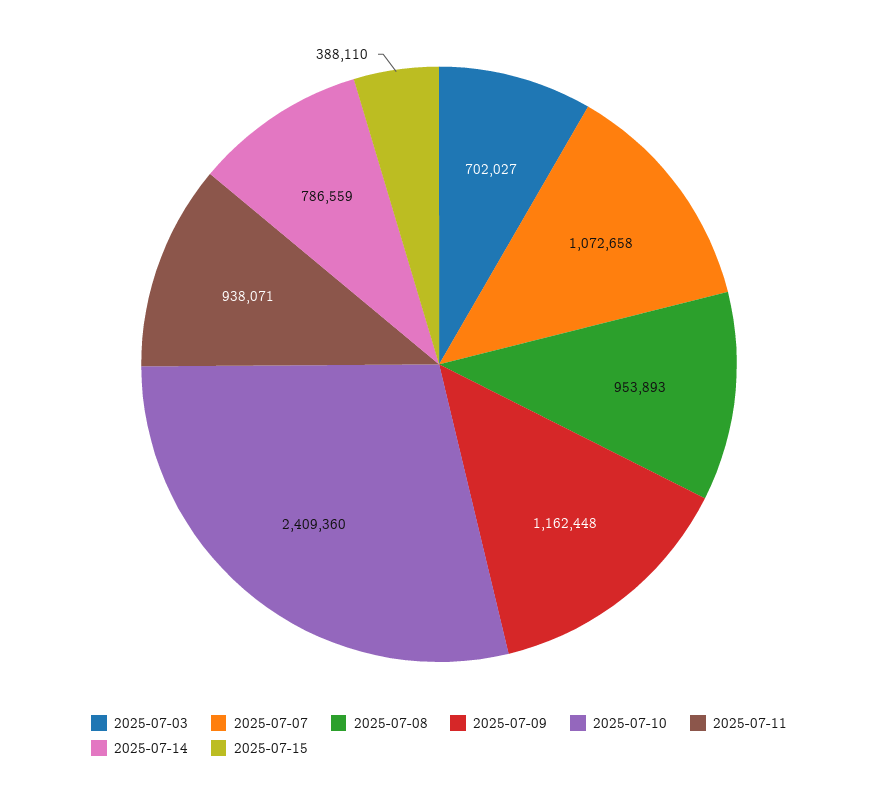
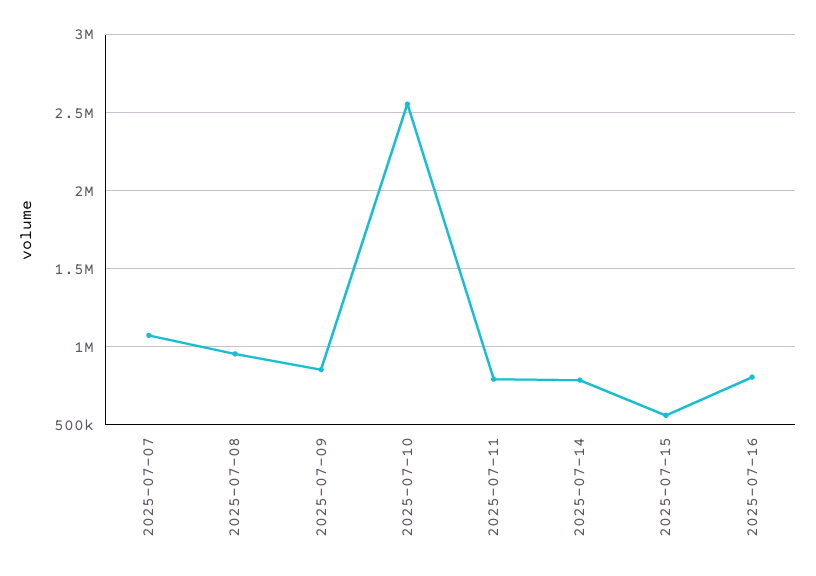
2025-07-03: 702027 -> none
2025-07-09: 1162448 -> 850000
2025-07-10: 2409360 -> 2550000
2025-07-11: 938071 -> 800000
2025-07-15: 388110 -> 550000
2025-07-16: none -> 800000

